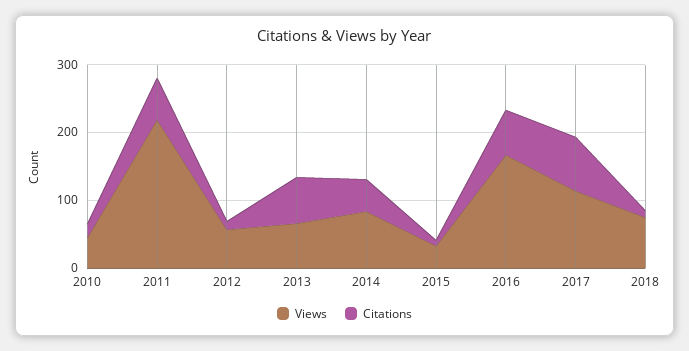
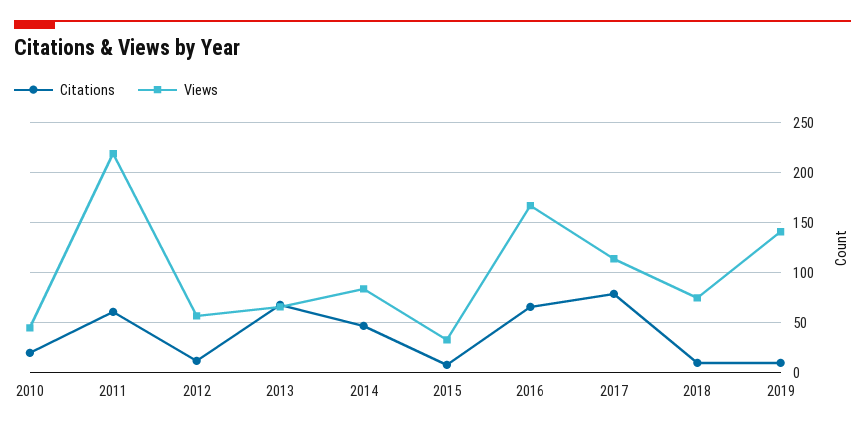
Citations, 2019: none -> 10
Views, 2019: none -> 140

